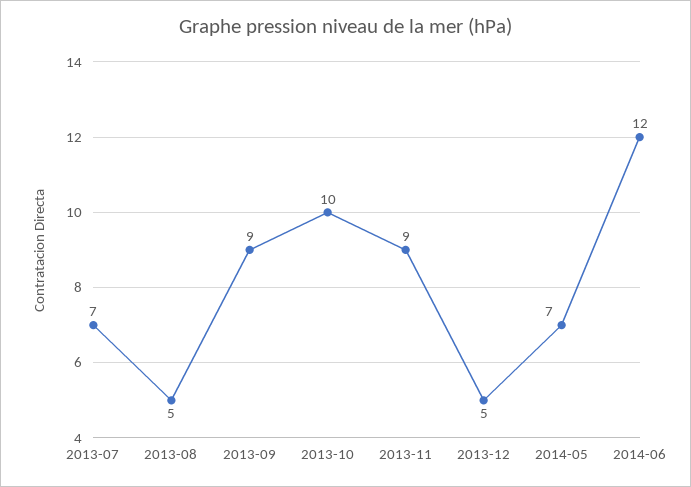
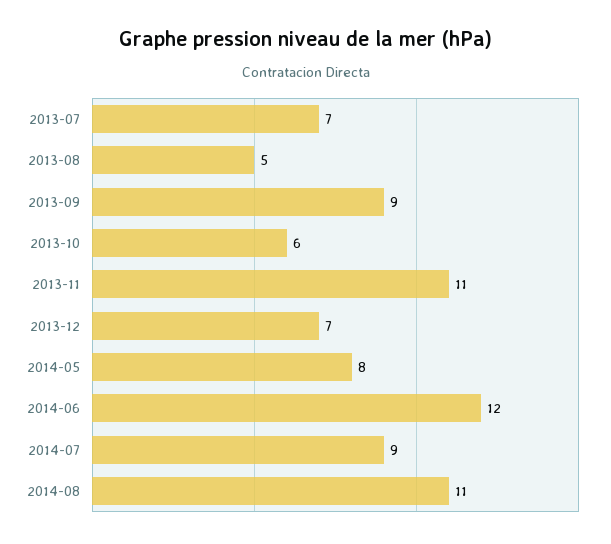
2013-10: 10 -> 6
2013-11: 9 -> 11
2013-12: 5 -> 7
2014-05: 7 -> 8
2014-07: none -> 9
2014-08: none -> 11

